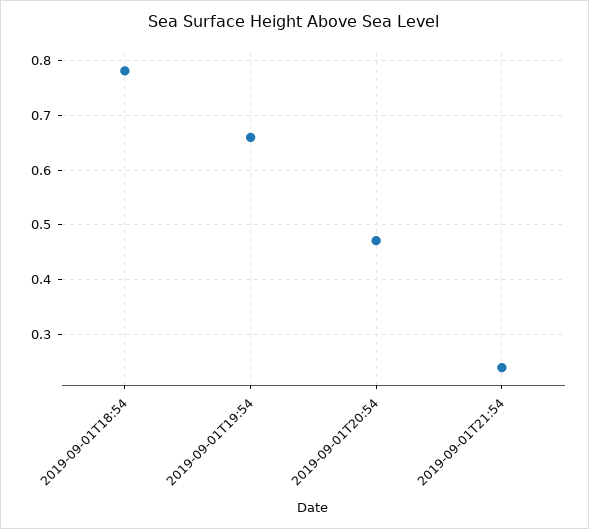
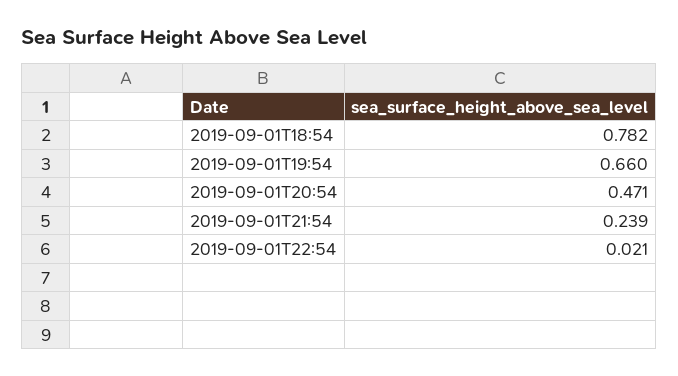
2019-09-01T22:54: none -> 0.021

